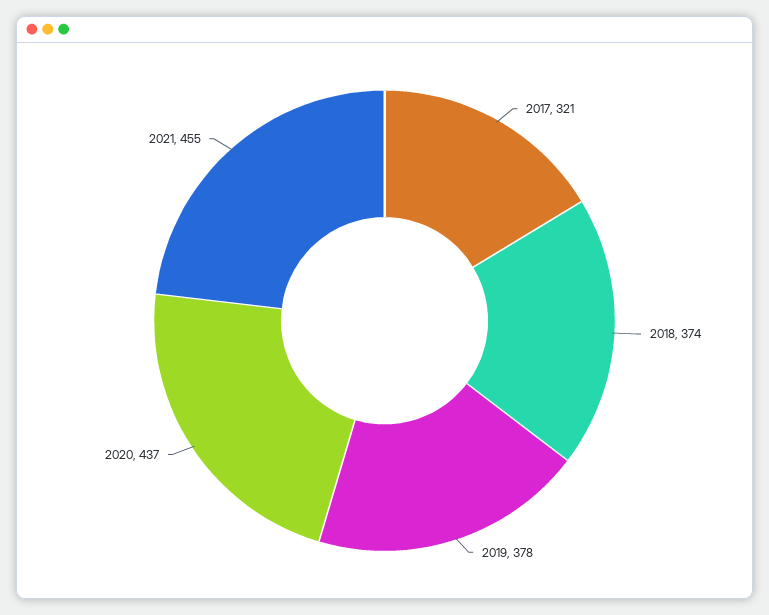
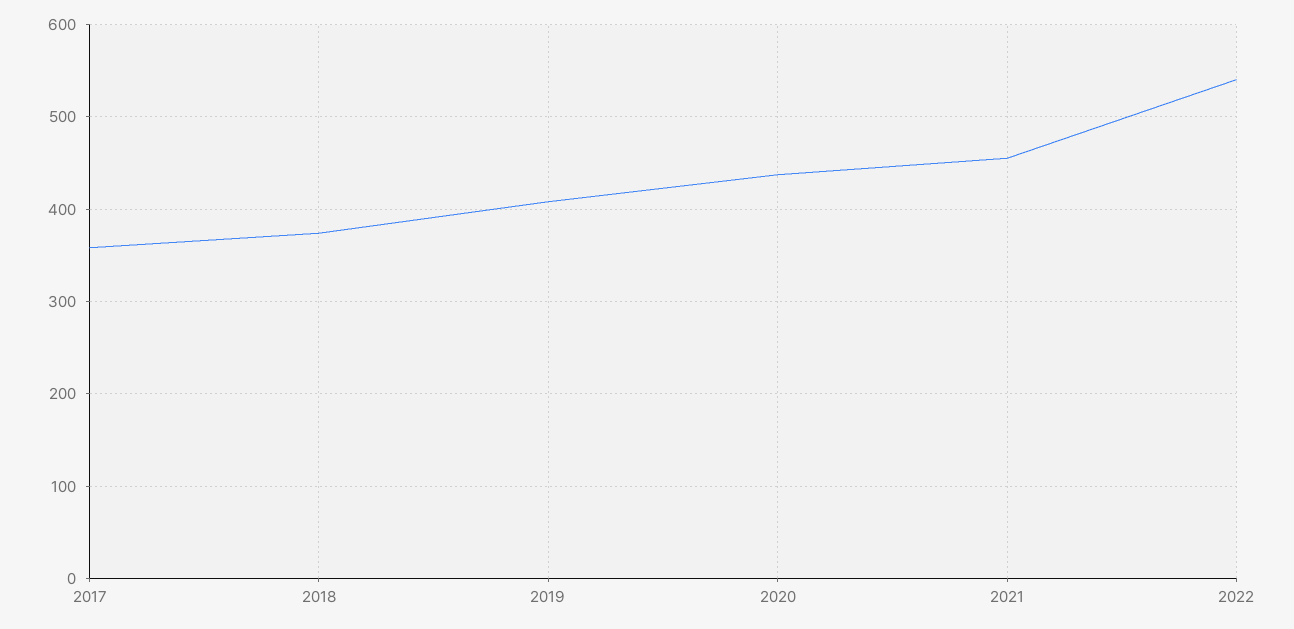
2017: 321 -> 360
2019: 378 -> 410
2022: none -> 540

